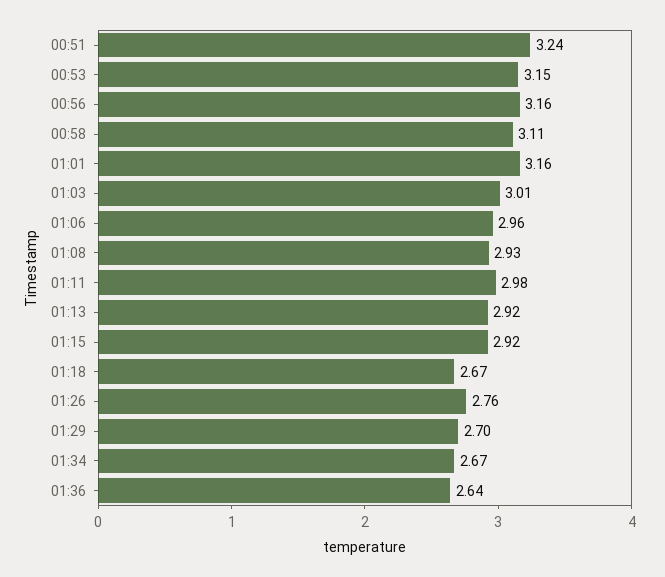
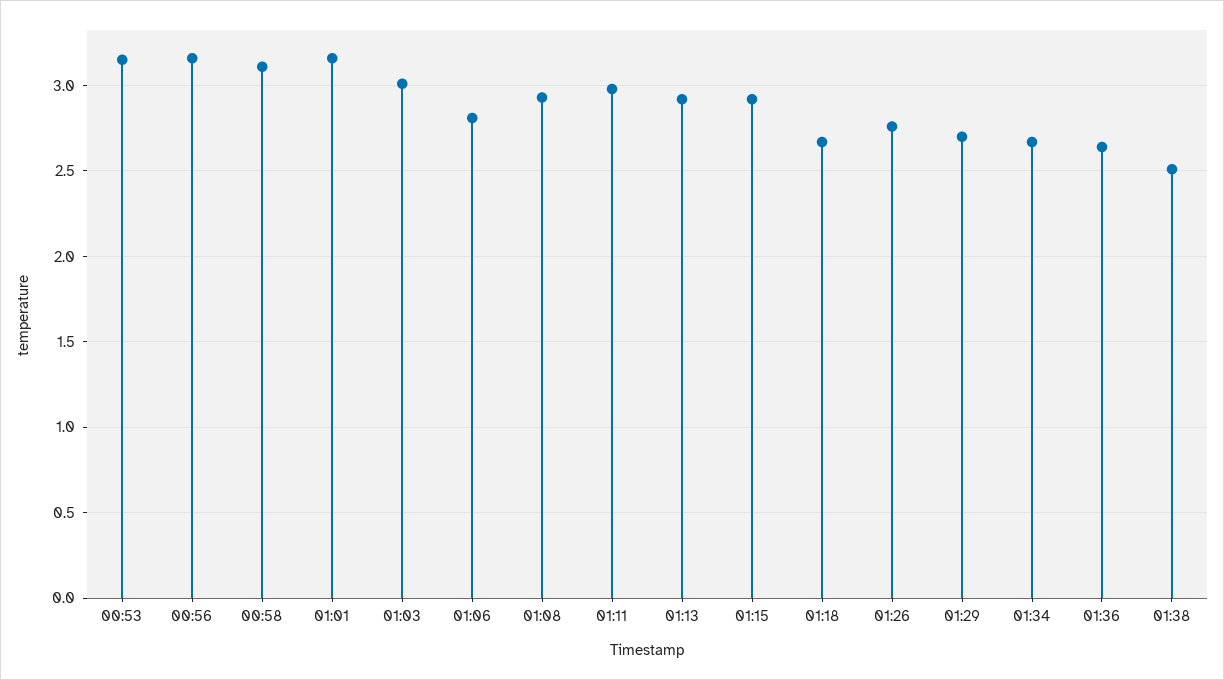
00:51: 3.24 -> none
01:06: 2.96 -> 2.8
01:38: none -> 2.5

